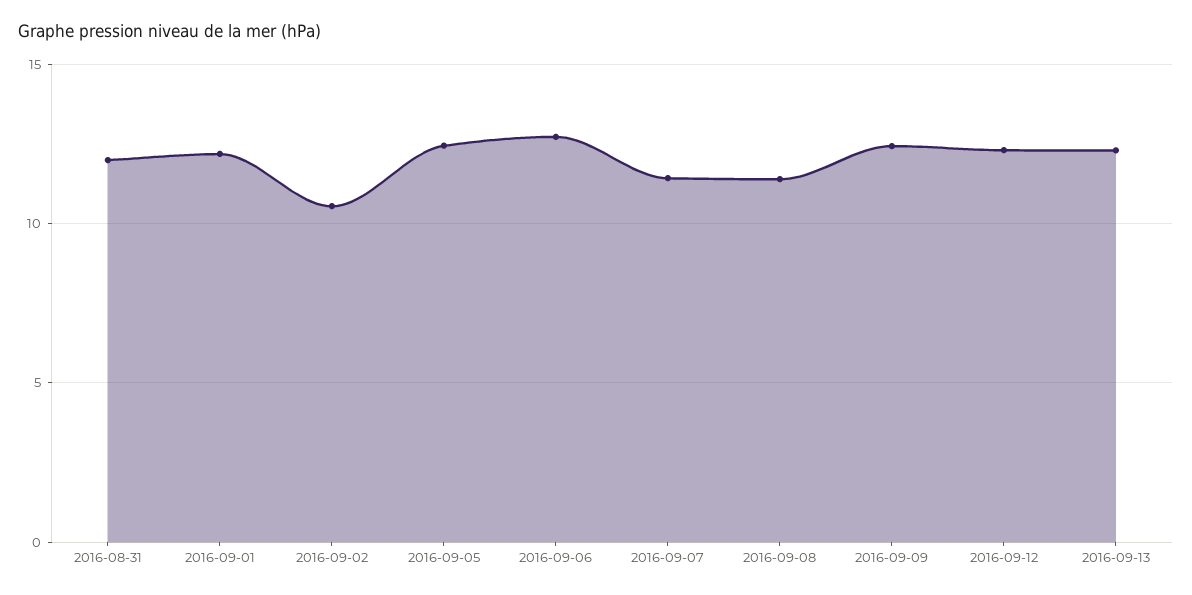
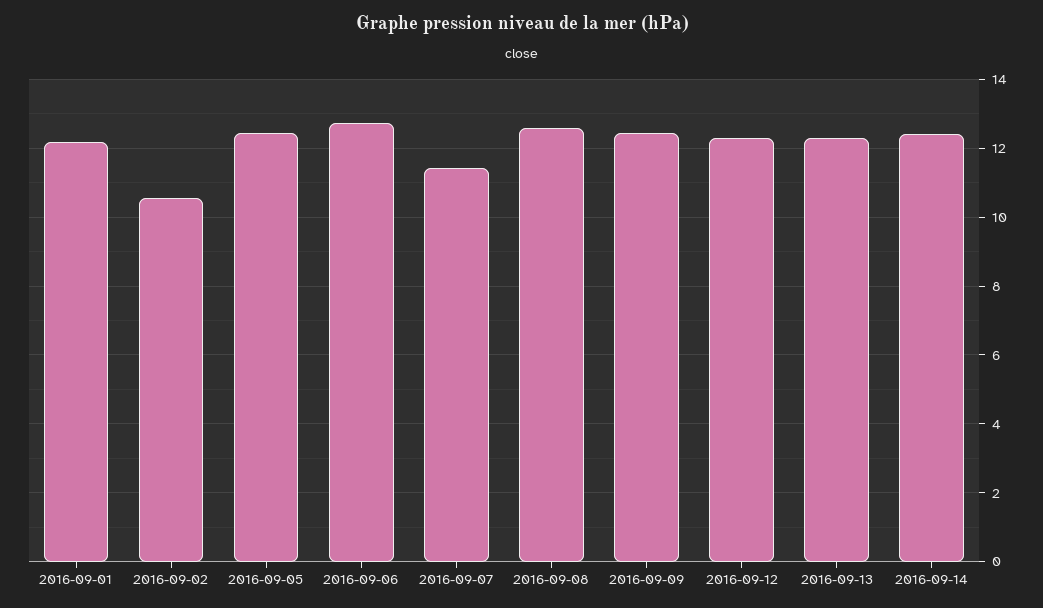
2016-08-31: 12 -> none
2016-09-08: 11.5 -> 12.6
2016-09-14: none -> 12.4

